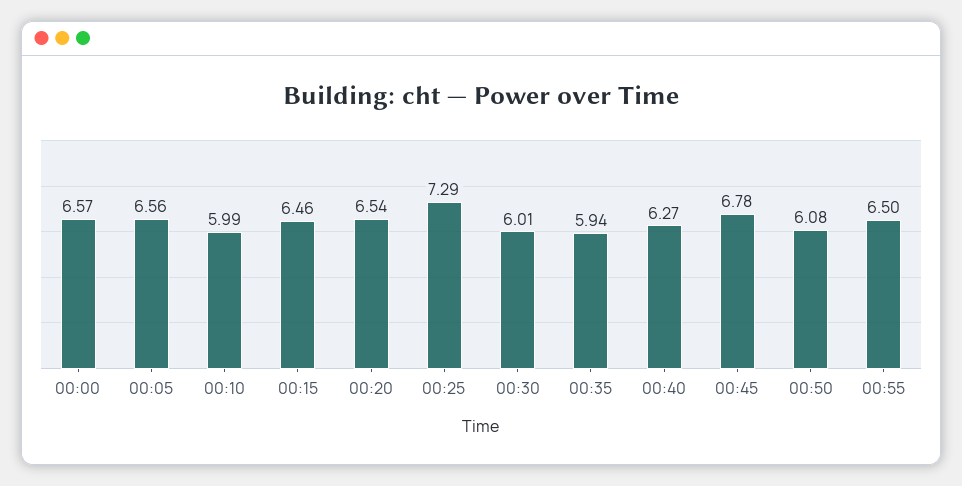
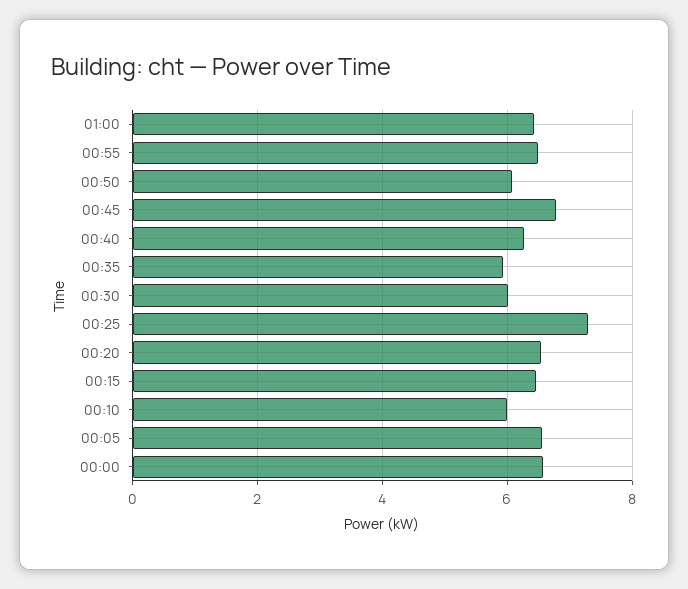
01:00: none -> 6.4

